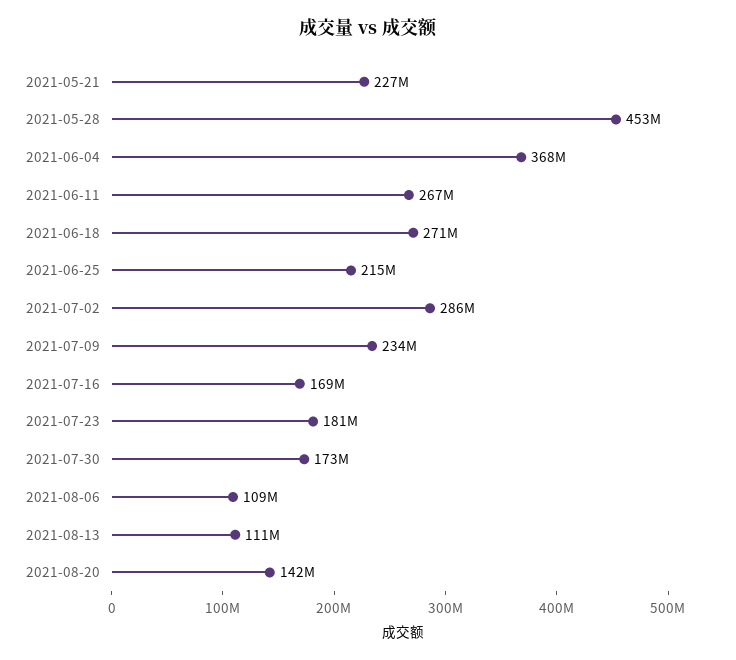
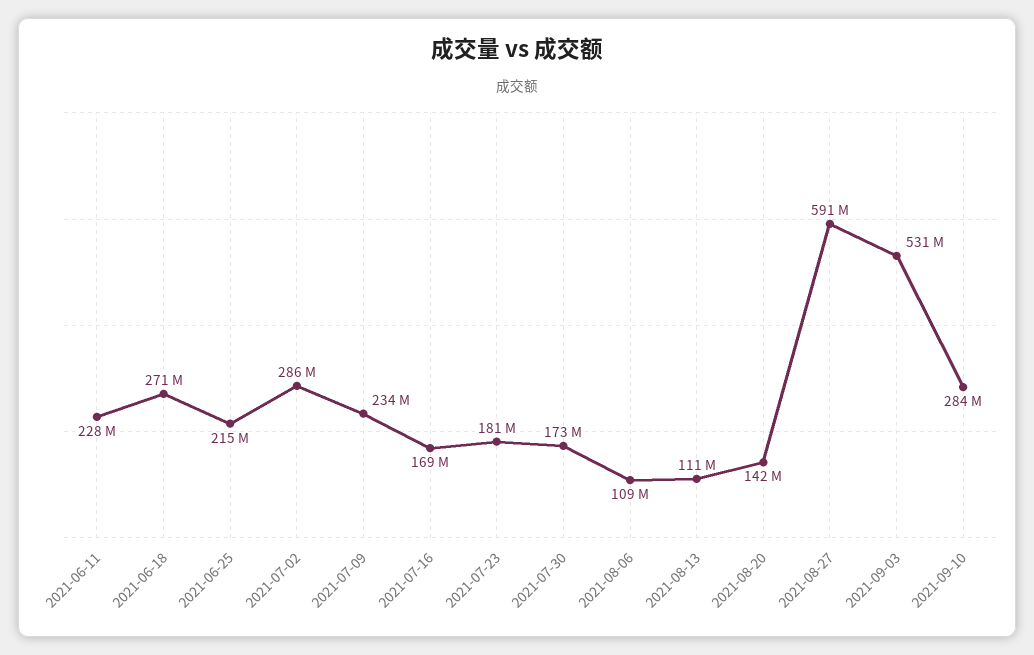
2021-05-21: 227000000 -> none
2021-05-28: 453000000 -> none
2021-06-04: 368000000 -> none
2021-06-11: 267000000 -> 228000000
2021-08-27: none -> 591000000
2021-09-03: none -> 531000000
2021-09-10: none -> 284000000

